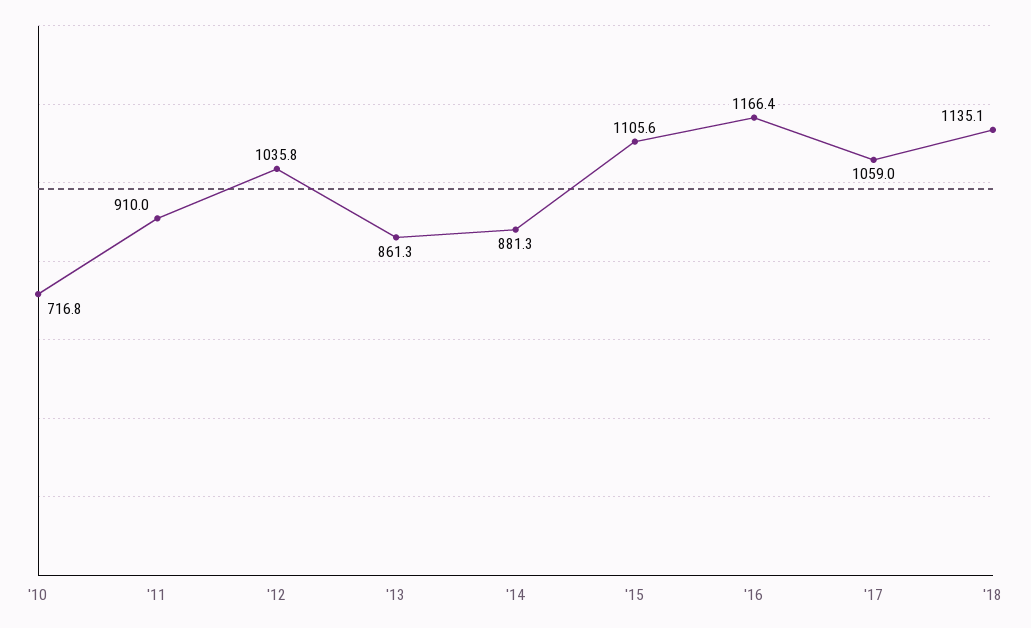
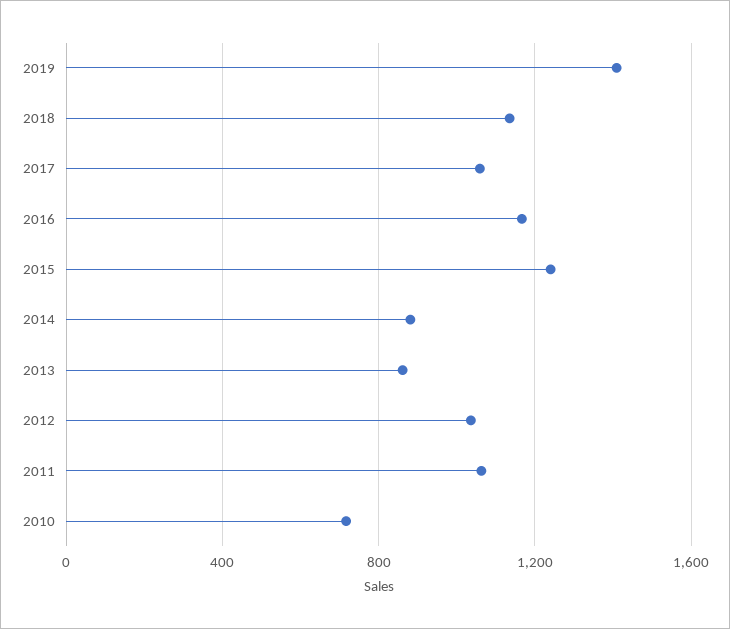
'11: 910 -> 1050
'15: 1105.6 -> 1250
2019: none -> 1400

